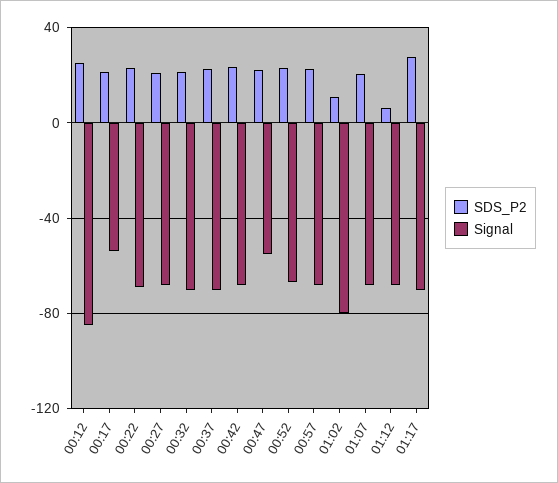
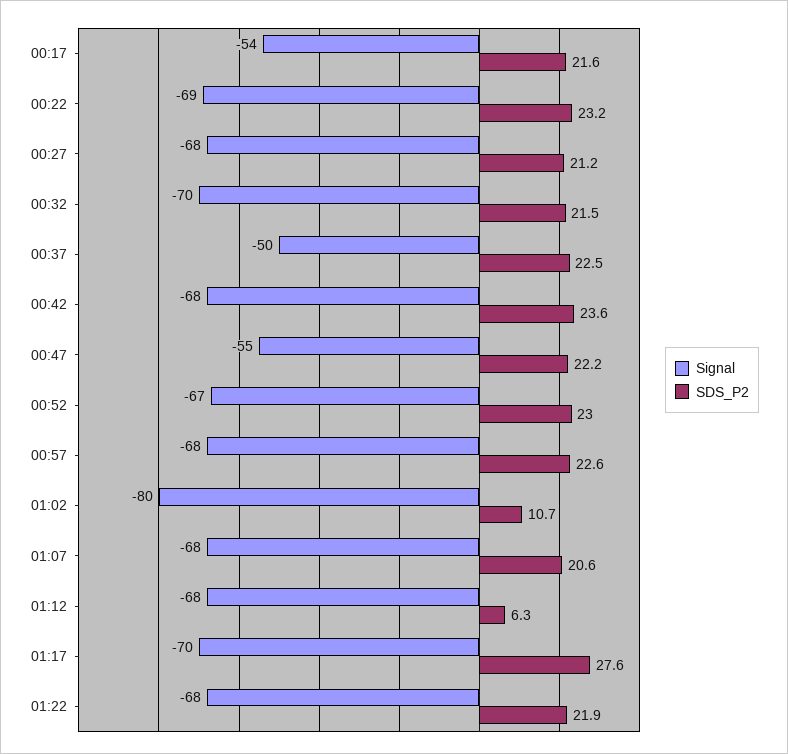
SDS_P2, 00:12: 25 -> none
Signal, 00:12: -85 -> none
Signal, 00:37: -70 -> -50
Signal, 01:22: none -> -68
SDS_P2, 01:22: none -> 21.9

